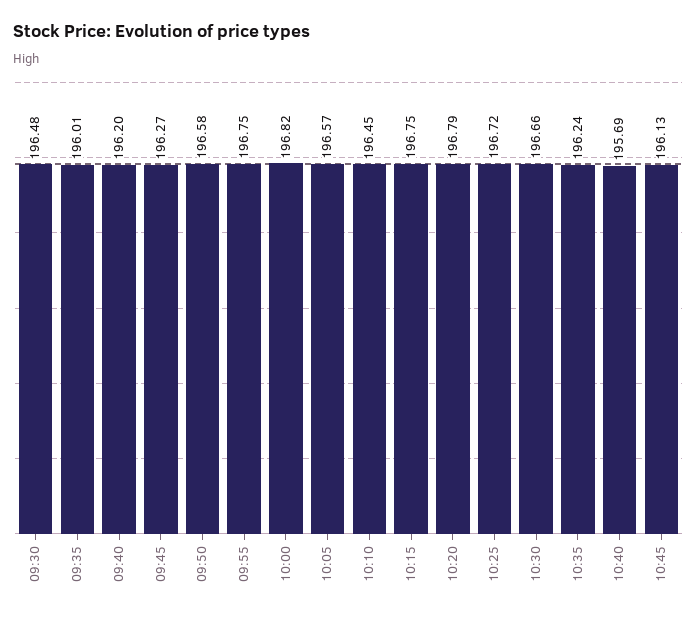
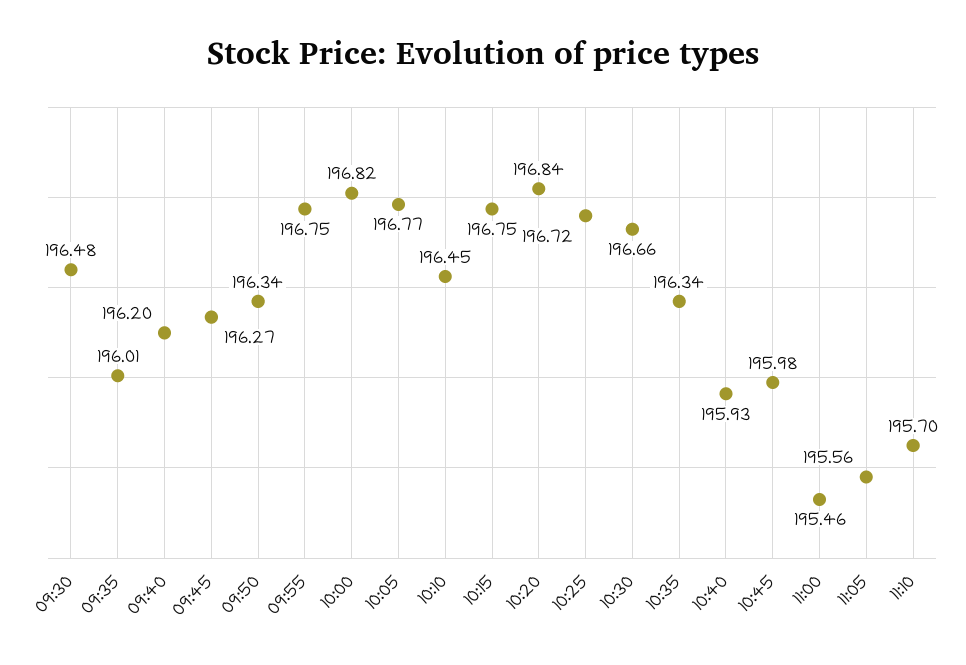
09:50: 196.58 -> 196.34
10:05: 196.57 -> 196.77
10:20: 196.79 -> 196.84
10:35: 196.24 -> 196.34
10:40: 195.69 -> 195.93
10:45: 196.13 -> 195.98
11:00: none -> 195.46
11:05: none -> 195.56
11:10: none -> 195.7

